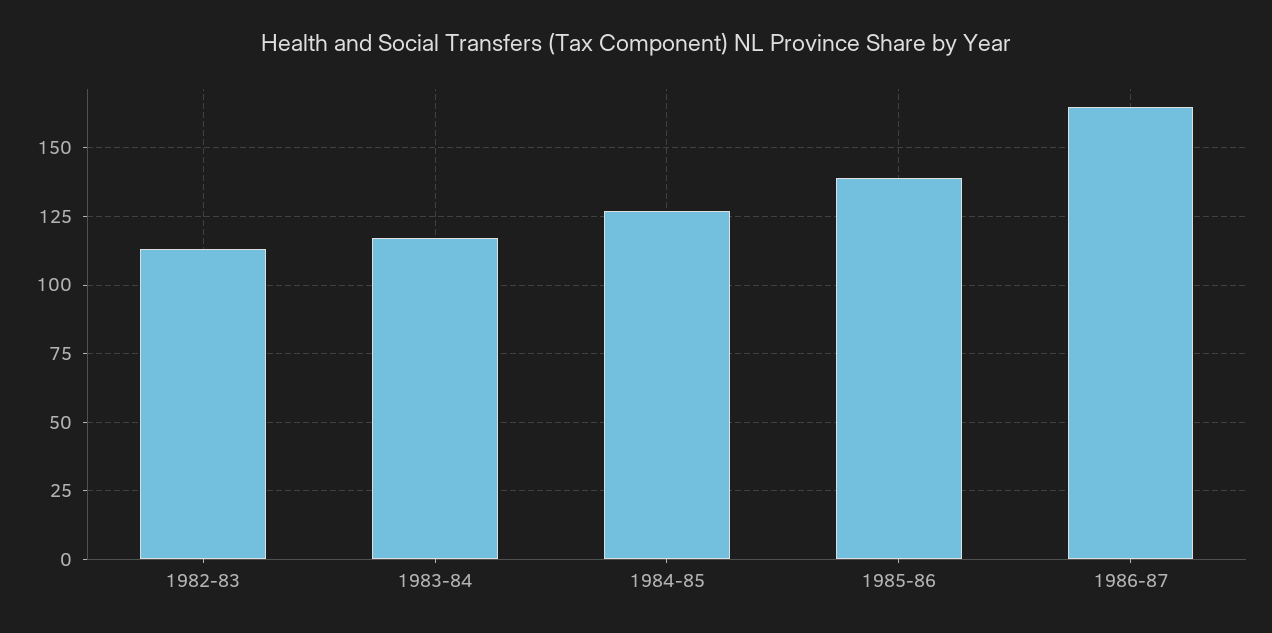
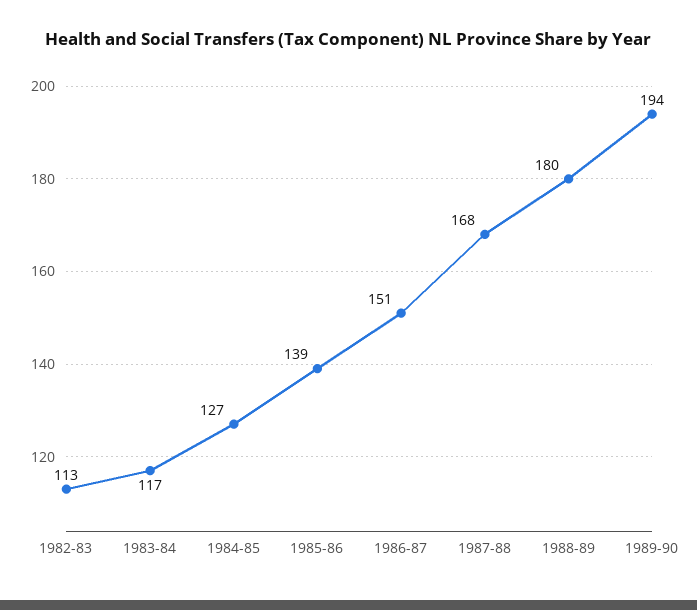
1986-87: 165 -> 151
1987-88: none -> 168
1988-89: none -> 180
1989-90: none -> 194

